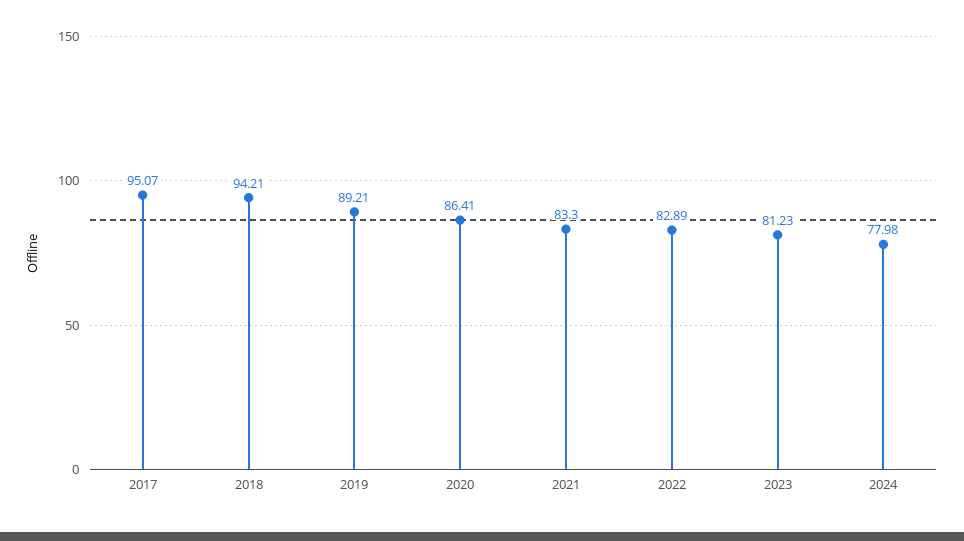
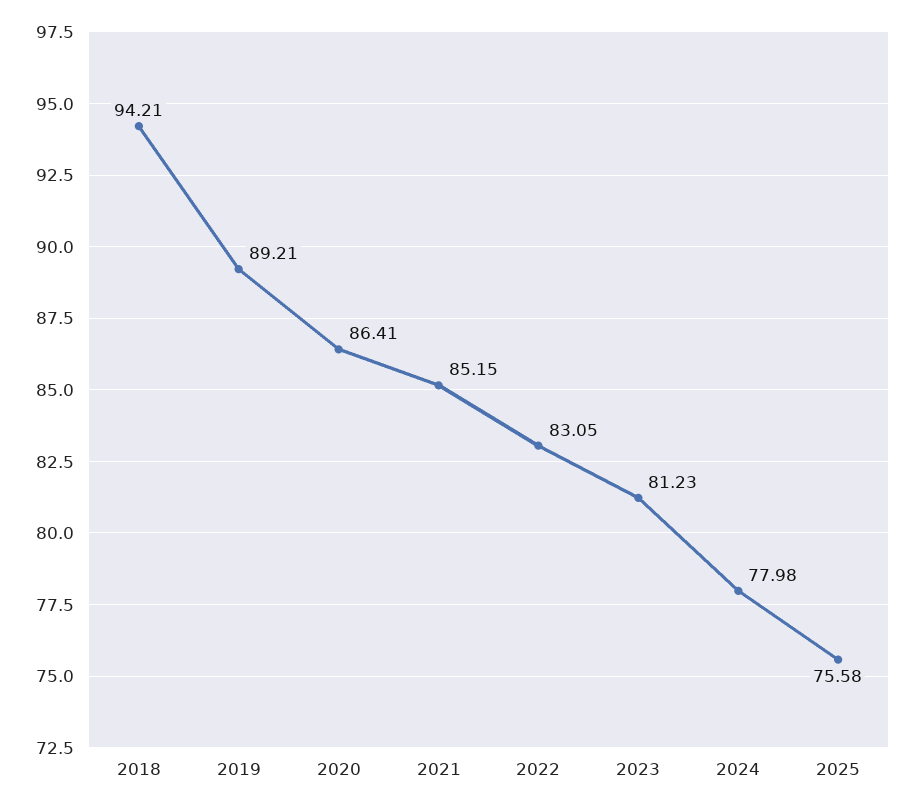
2017: 95.07 -> none
2021: 83.3 -> 85.15
2022: 82.89 -> 83.05
2025: none -> 75.58

